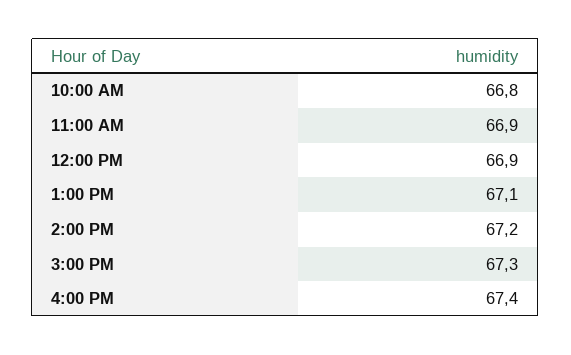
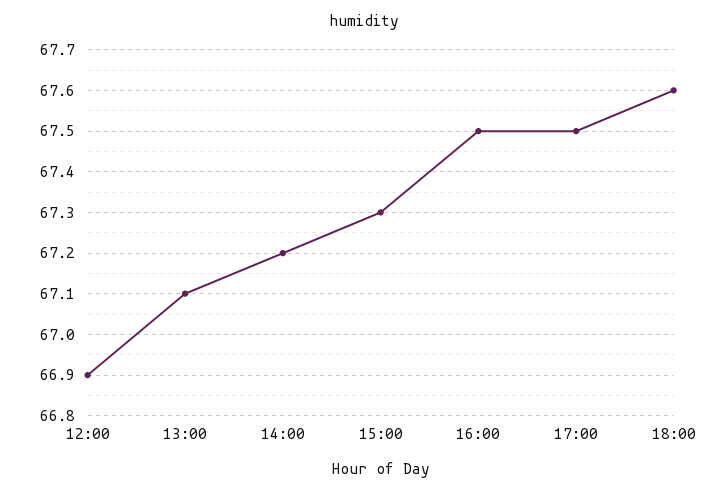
10:00 AM: 66.8 -> none
11:00 AM: 66.9 -> none
4:00 PM: 67.4 -> 67.5
17:00: none -> 67.5
18:00: none -> 67.6

